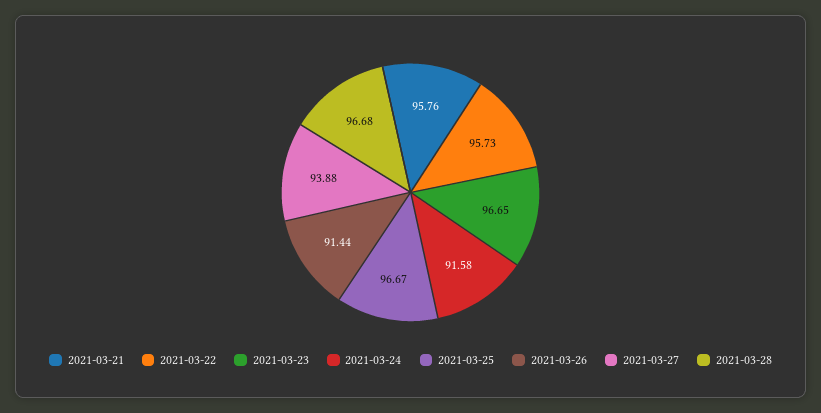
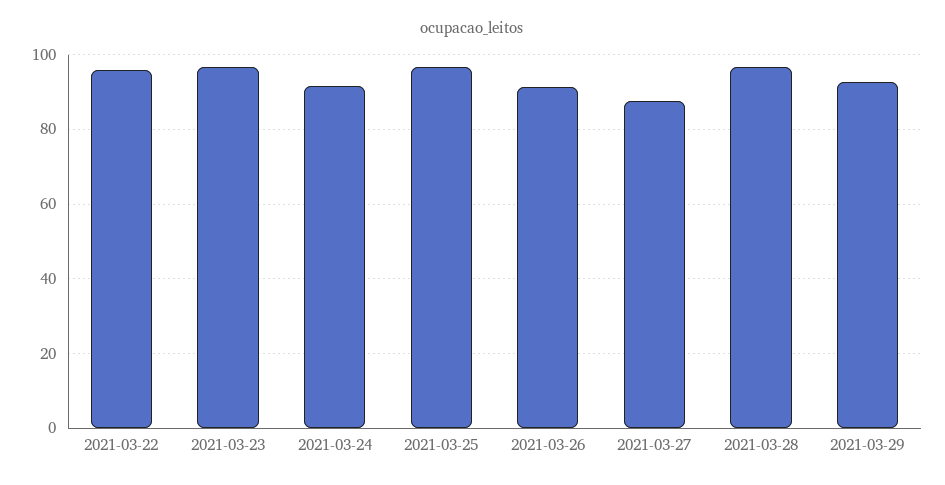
2021-03-21: 95.76 -> none
2021-03-27: 93.88 -> 88
2021-03-29: none -> 92

